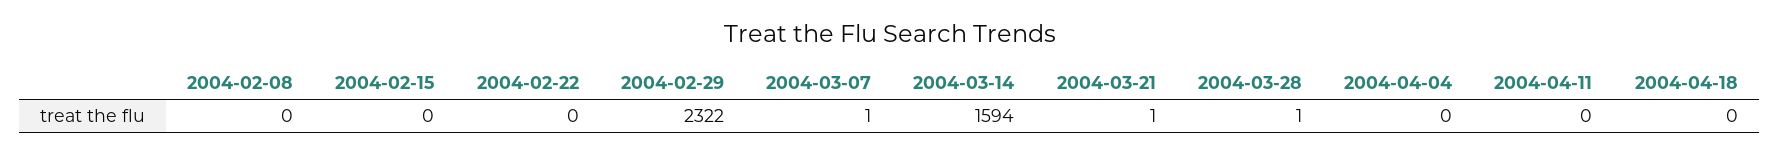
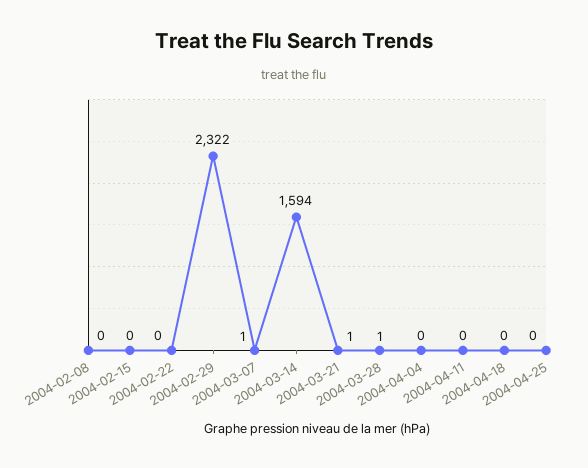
2004-04-25: none -> 0

